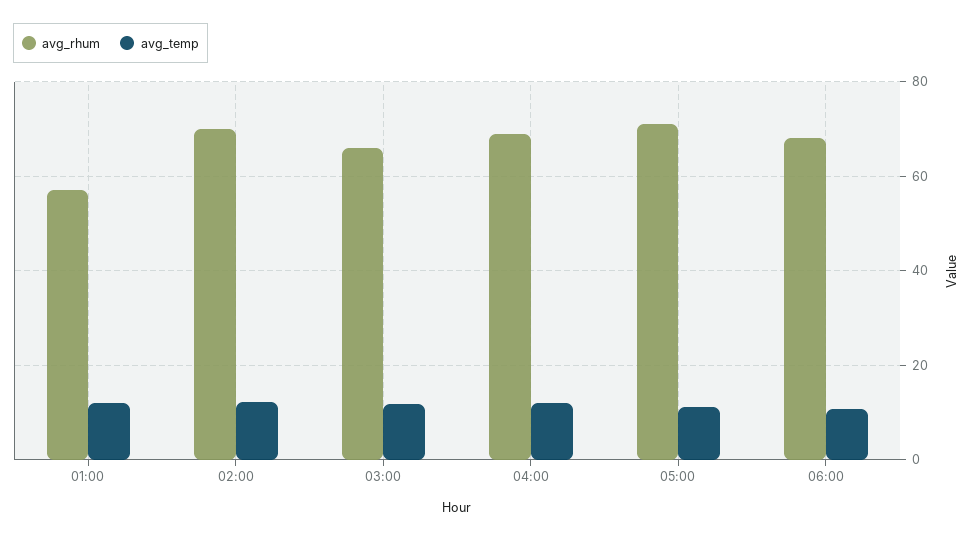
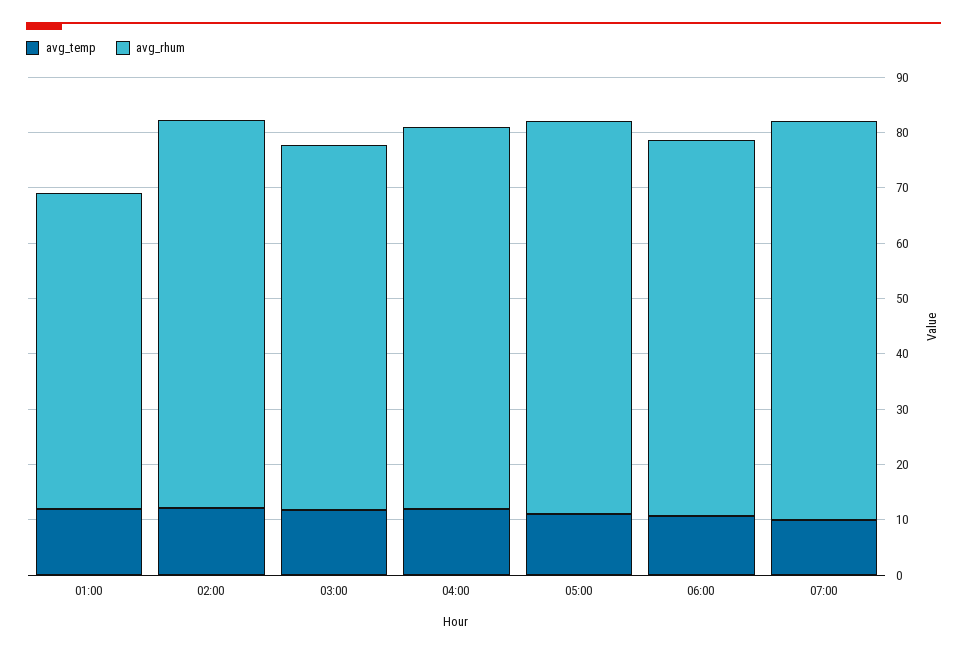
avg_temp, 07:00: none -> 10
avg_rhum, 07:00: none -> 72

